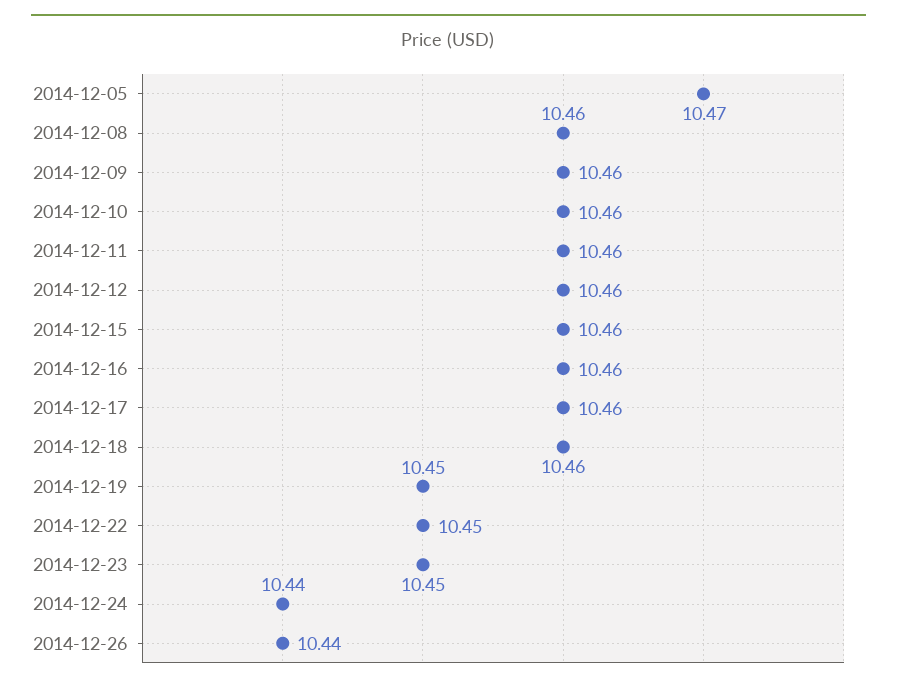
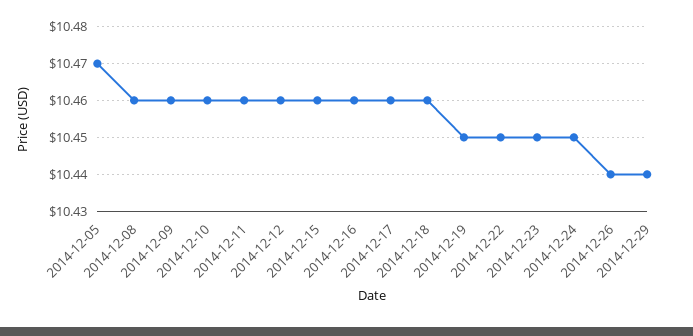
2014-12-24: 10.44 -> 10.45
2014-12-29: none -> 10.44

